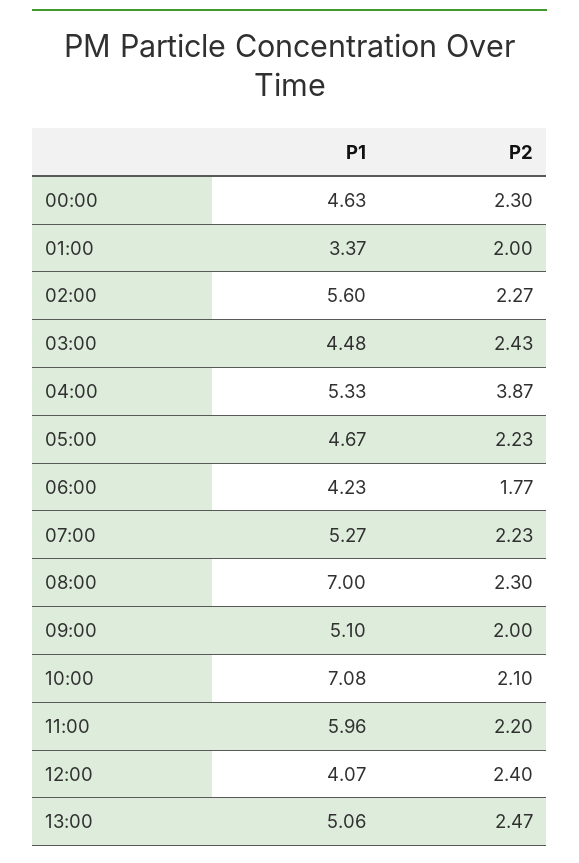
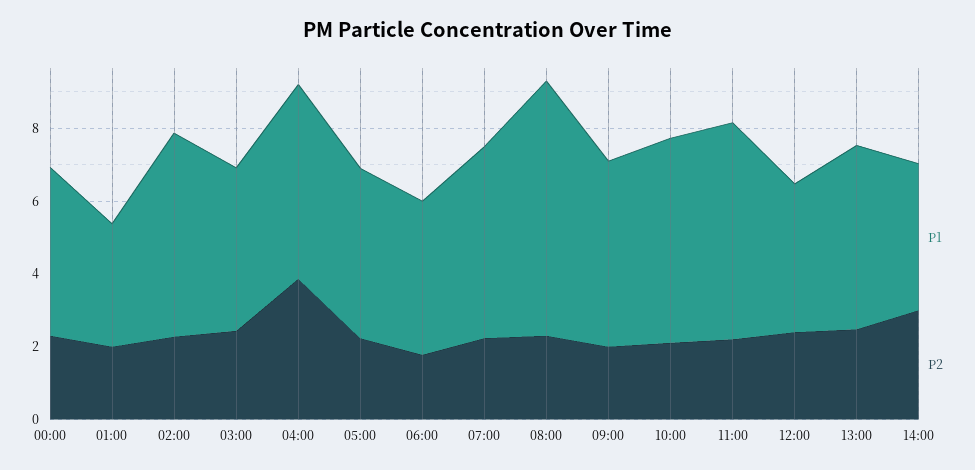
P1, 10:00: 7.08 -> 5.5
P1, 14:00: none -> 4
P2, 14:00: none -> 3

